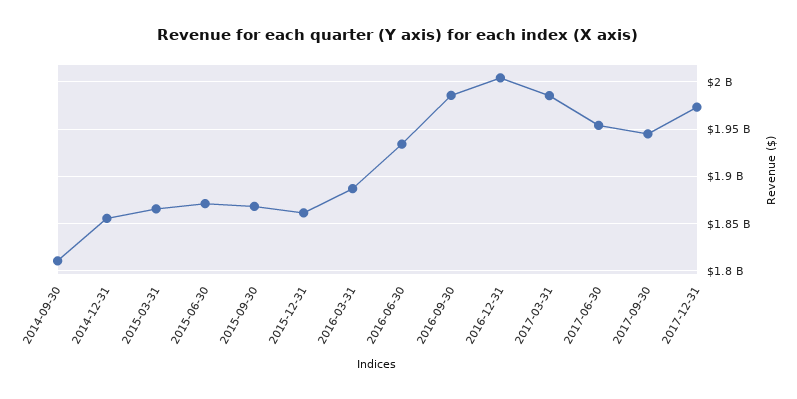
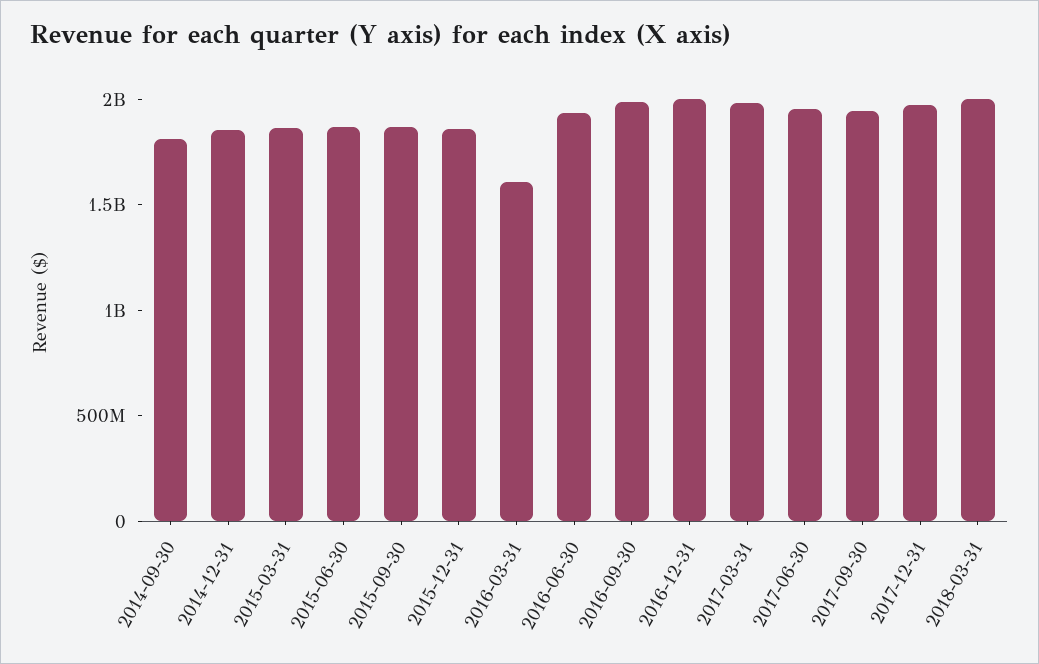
2016-03-31: 1890000000 -> 1600000000
2018-03-31: none -> 2000000000

